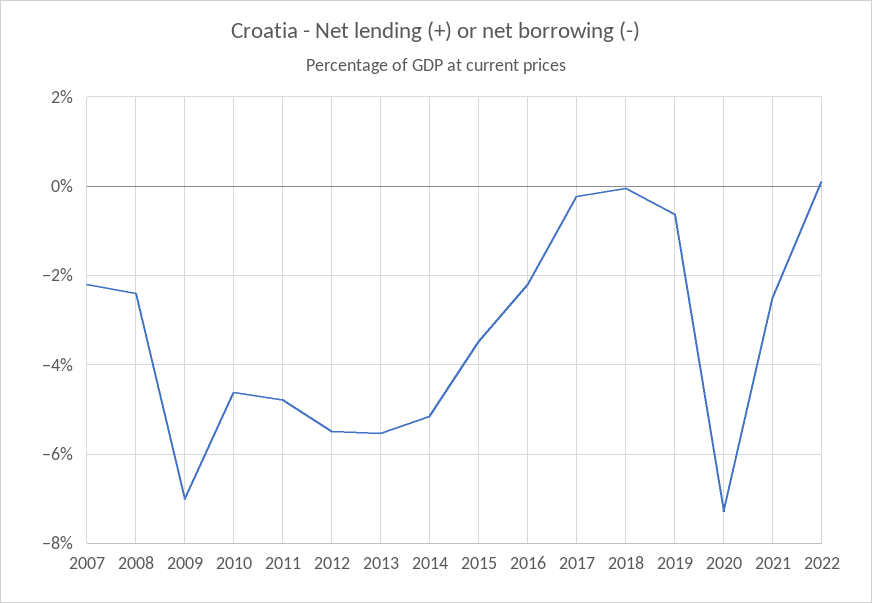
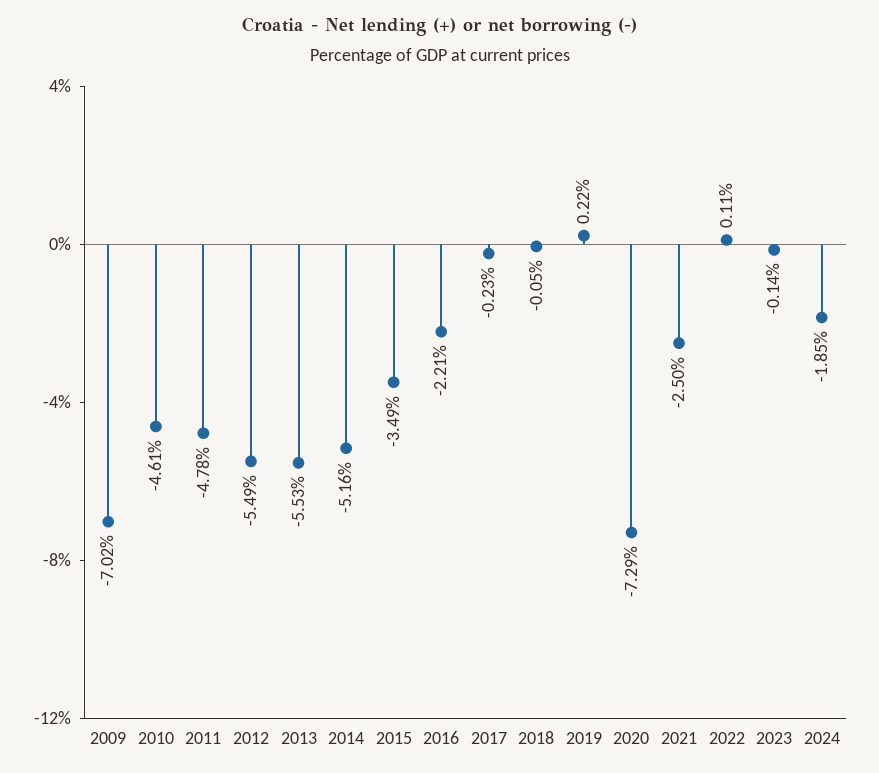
2007: -2.2 -> none
2008: -2.4 -> none
2019: -0.6 -> 0.22
2023: none -> -0.14
2024: none -> -1.85

